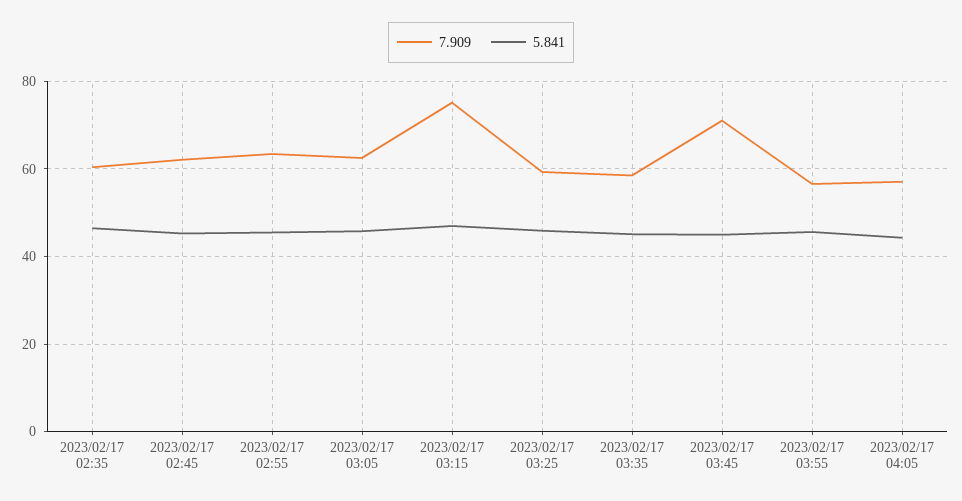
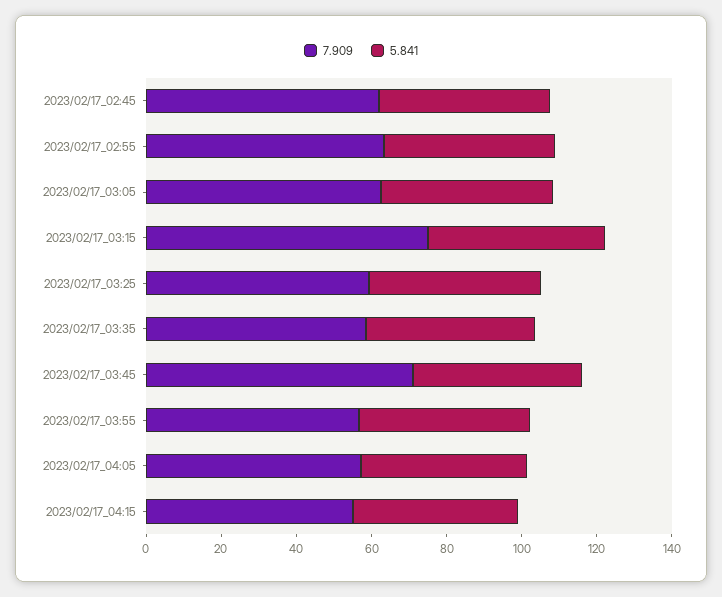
7.909, 2023/02/17 02:35: 60 -> none
5.841, 2023/02/17 02:35: 46 -> none
7.909, 2023/02/17_04:15: none -> 55
5.841, 2023/02/17_04:15: none -> 45

